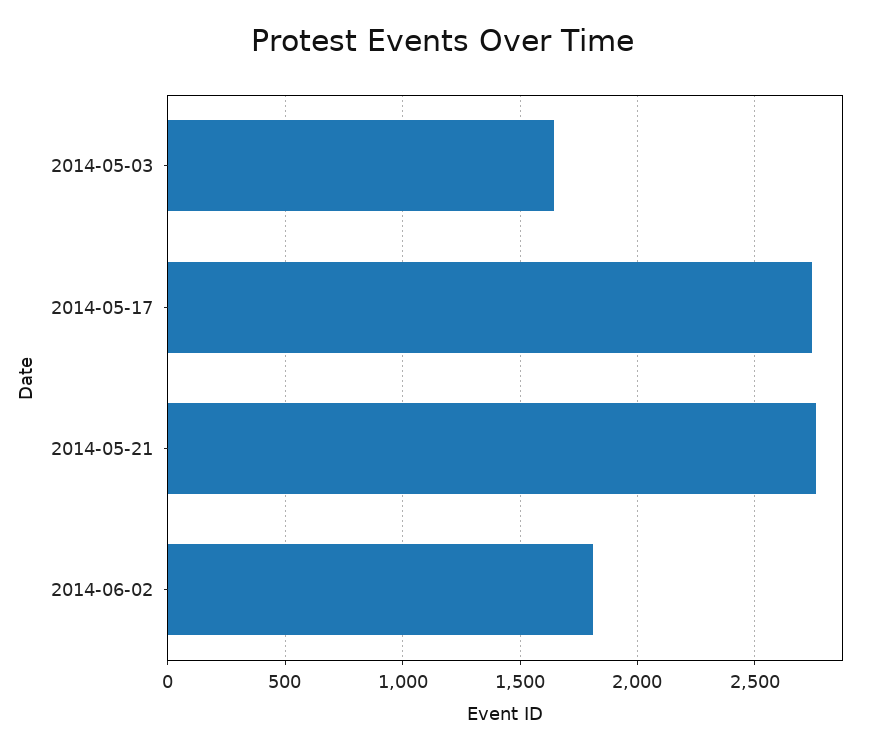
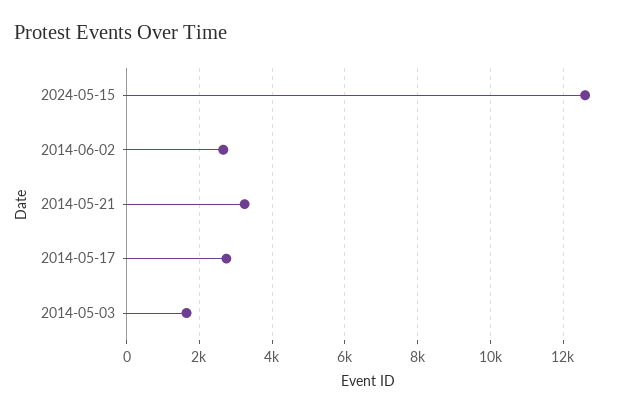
2014-05-21: 2750 -> 3200
2014-06-02: 1800 -> 2600
2024-05-15: none -> 12600

